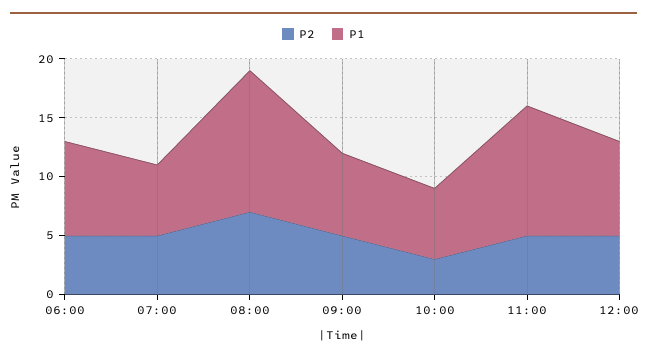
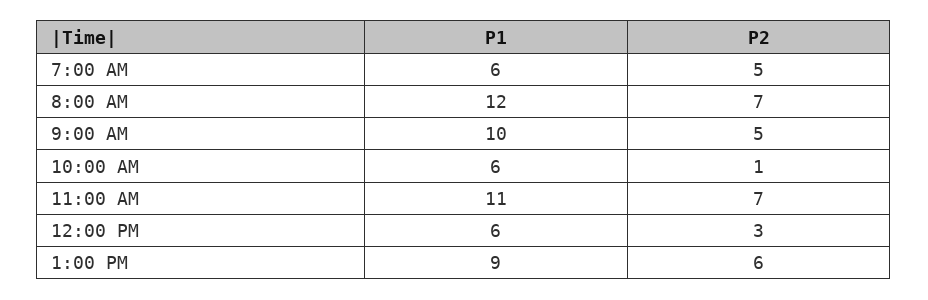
P2, 06:00: 5 -> none
P1, 06:00: 8 -> none
P1, 09:00: 7 -> 10
P2, 10:00: 3 -> 1
P2, 11:00: 5 -> 7
P2, 12:00: 5 -> 3
P1, 12:00: 8 -> 6
P1, 1:00 PM: none -> 9
P2, 1:00 PM: none -> 6

